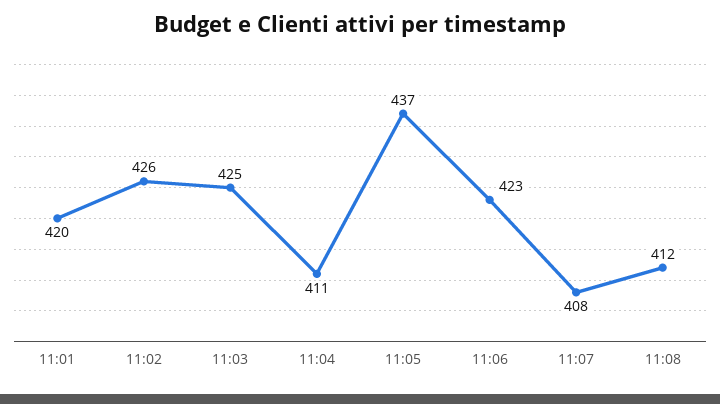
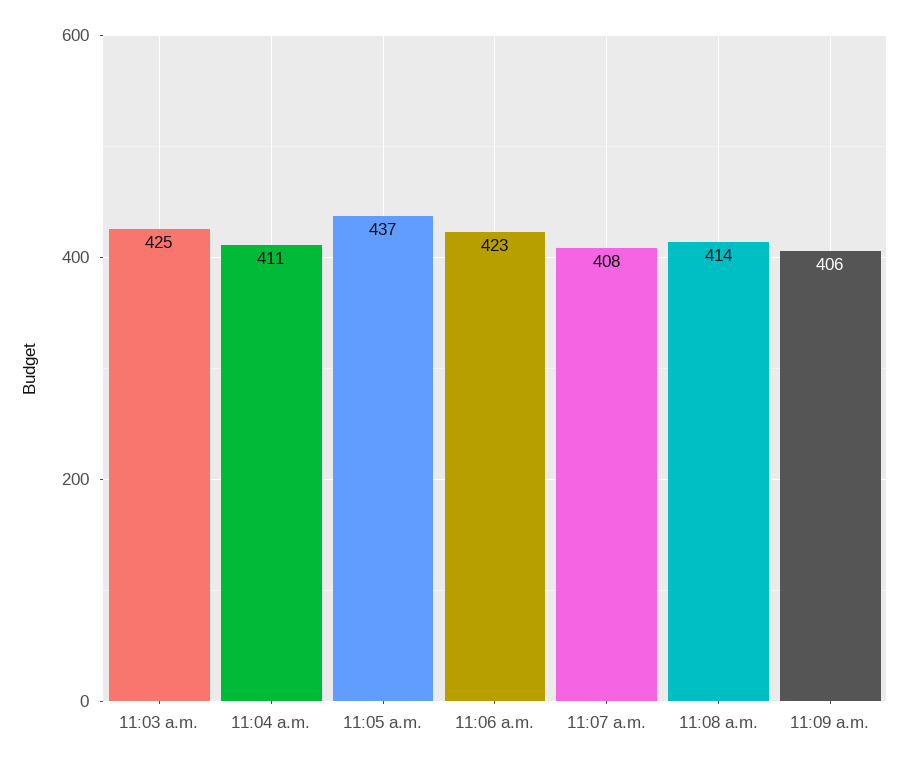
11:01: 420 -> none
11:02: 426 -> none
11:08: 412 -> 414
11:09 a.m.: none -> 406

